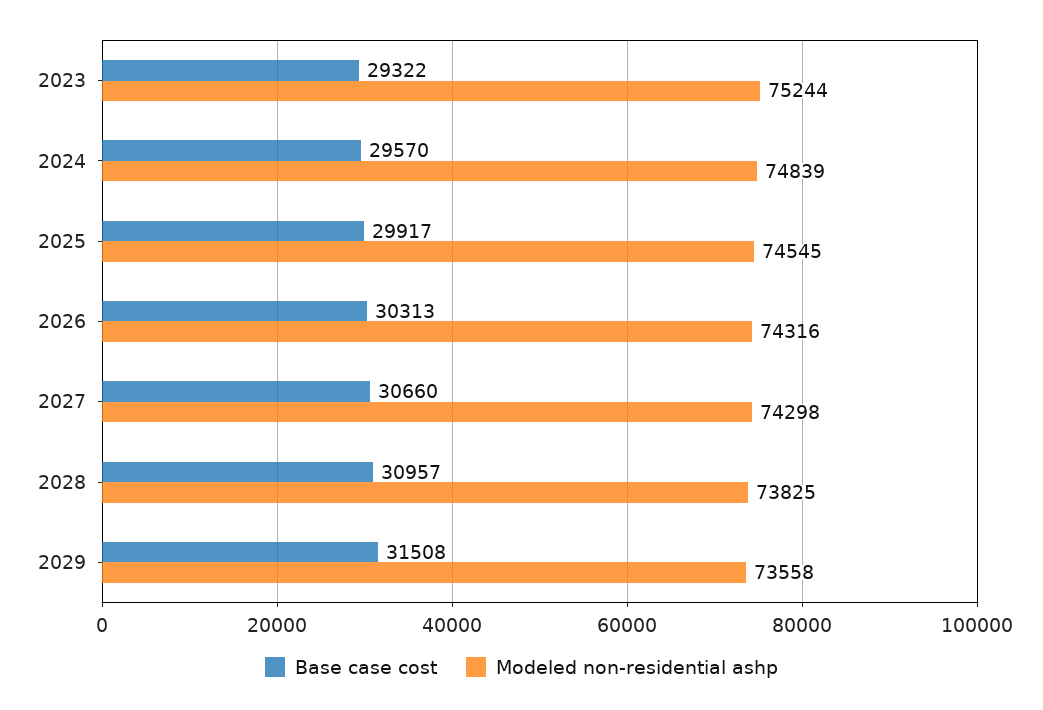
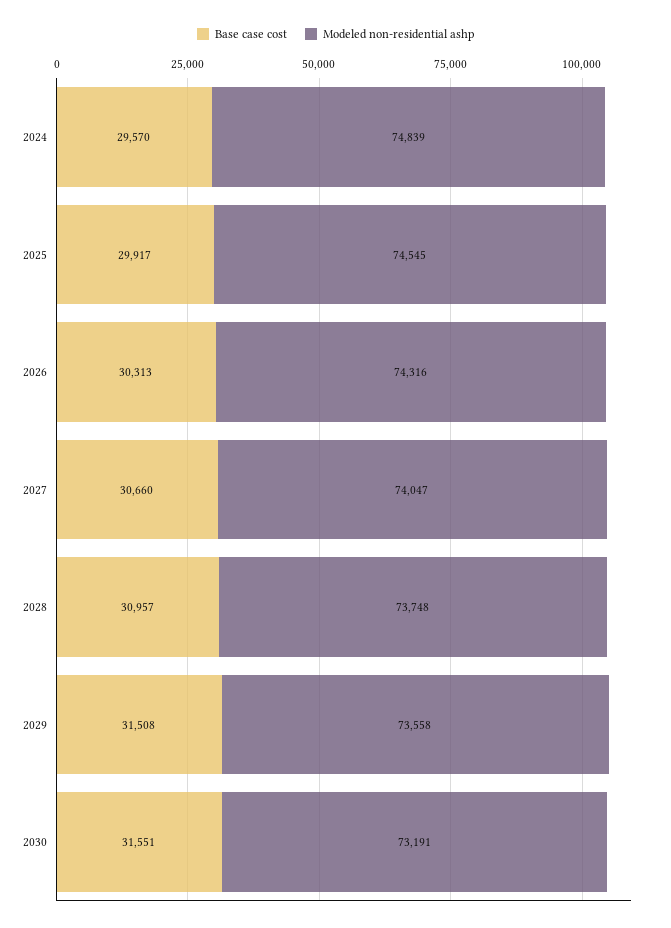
Base case cost, 2023: 29322 -> none
Modeled non-residential ashp, 2023: 75244 -> none
Modeled non-residential ashp, 2027: 74298 -> 74047
Modeled non-residential ashp, 2028: 73825 -> 73748
Base case cost, 2030: none -> 31551
Modeled non-residential ashp, 2030: none -> 73191

